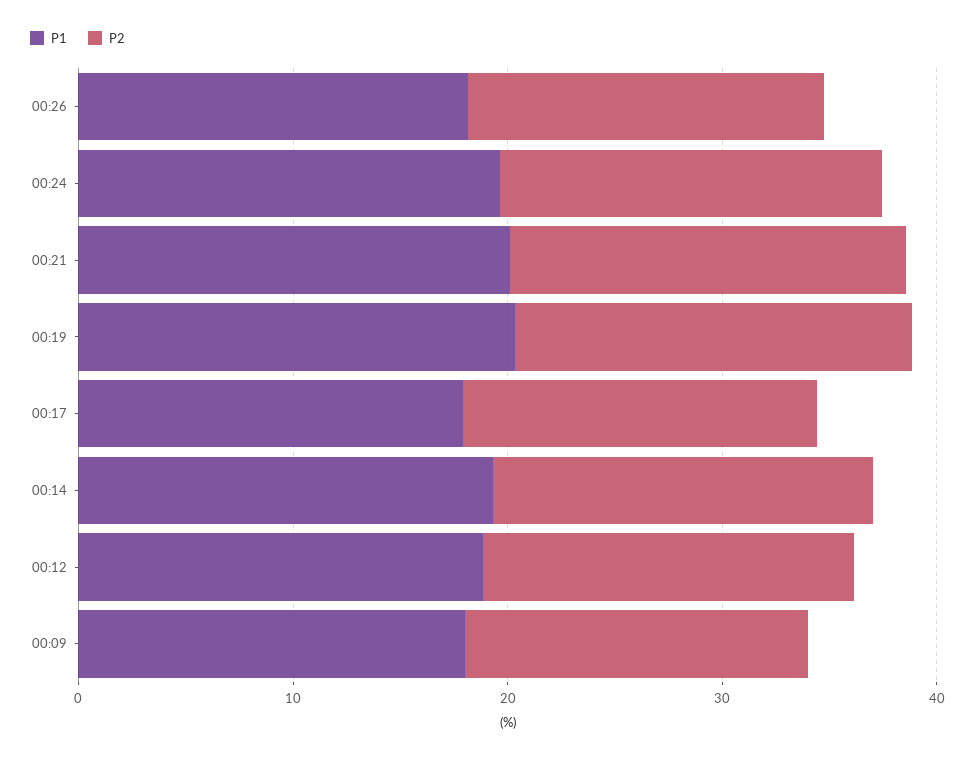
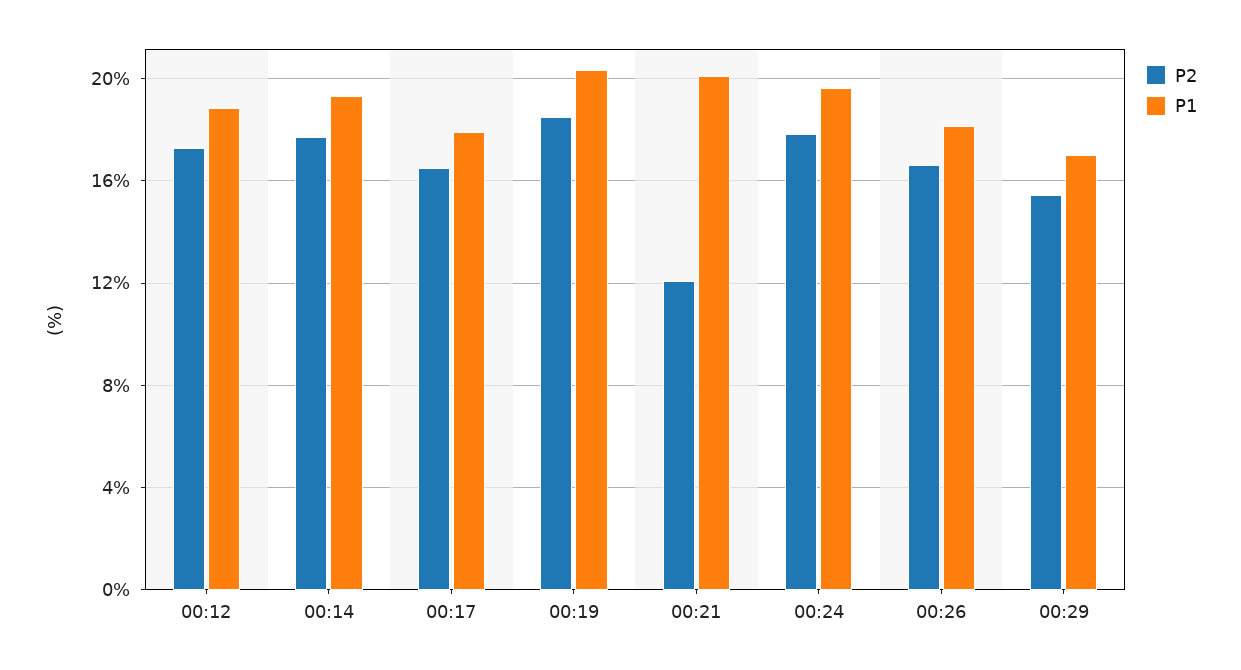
P2, 00:21: 18 -> 12
P1, 00:09: 18 -> none
P2, 00:09: 16 -> none
P2, 00:29: none -> 15.5
P1, 00:29: none -> 17

